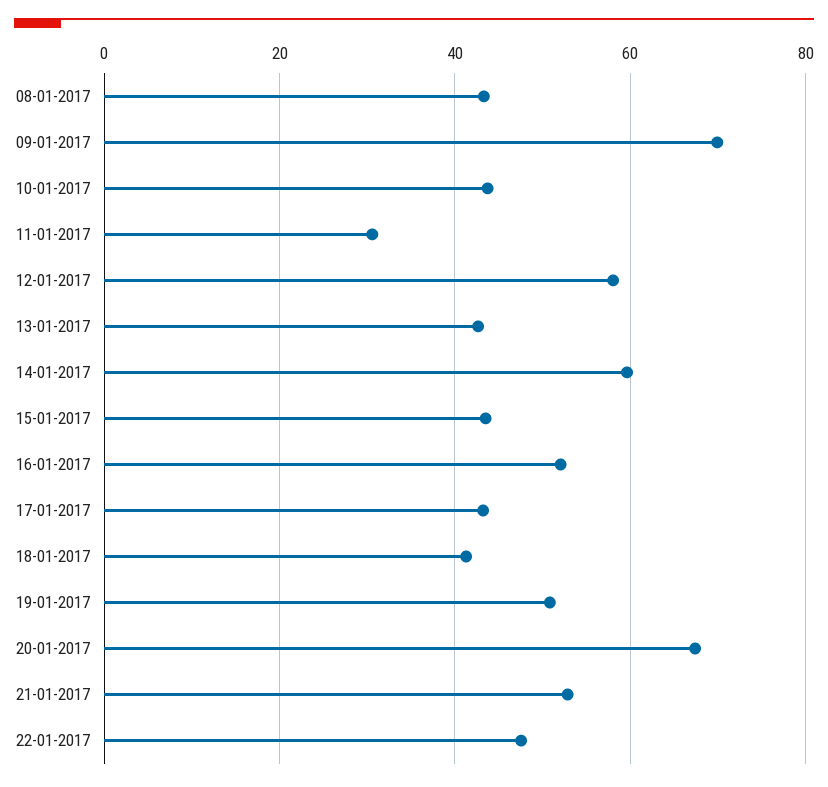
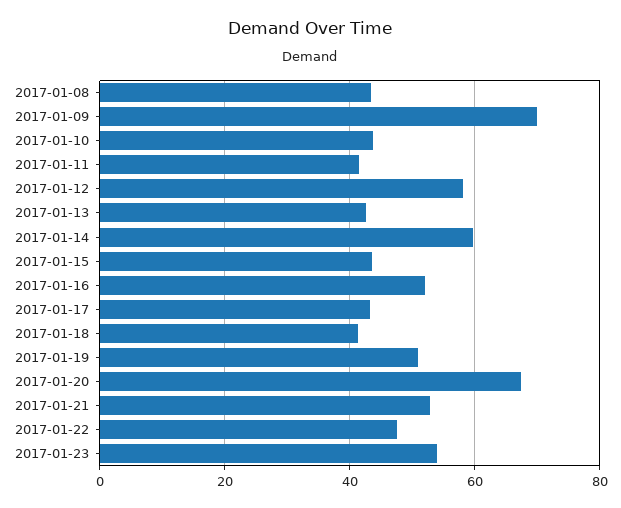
11-01-2017: 30 -> 42
2017-01-23: none -> 54

